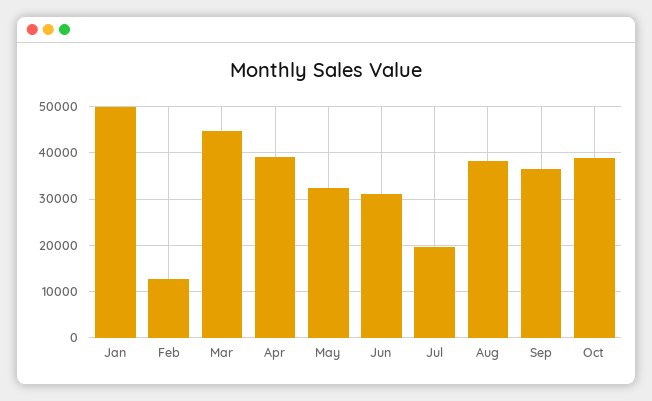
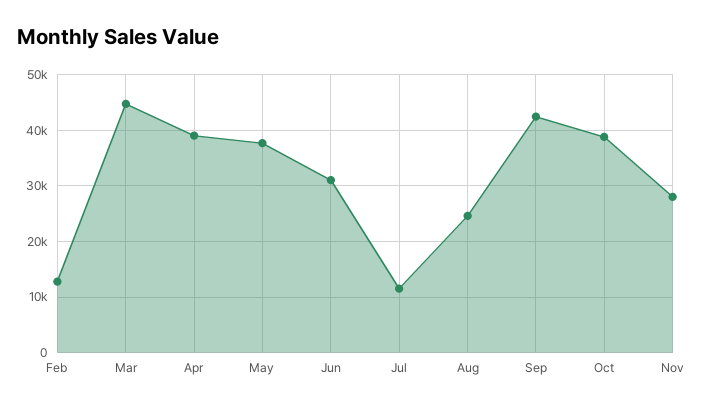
Jan: 50000 -> none
May: 32000 -> 38000
Jul: 20000 -> 12000
Aug: 38000 -> 24000
Sep: 36000 -> 42000
Nov: none -> 28000

